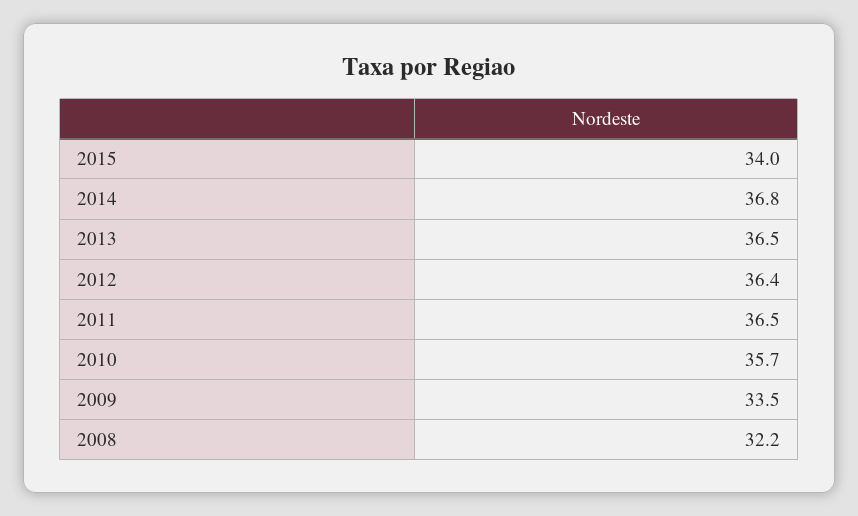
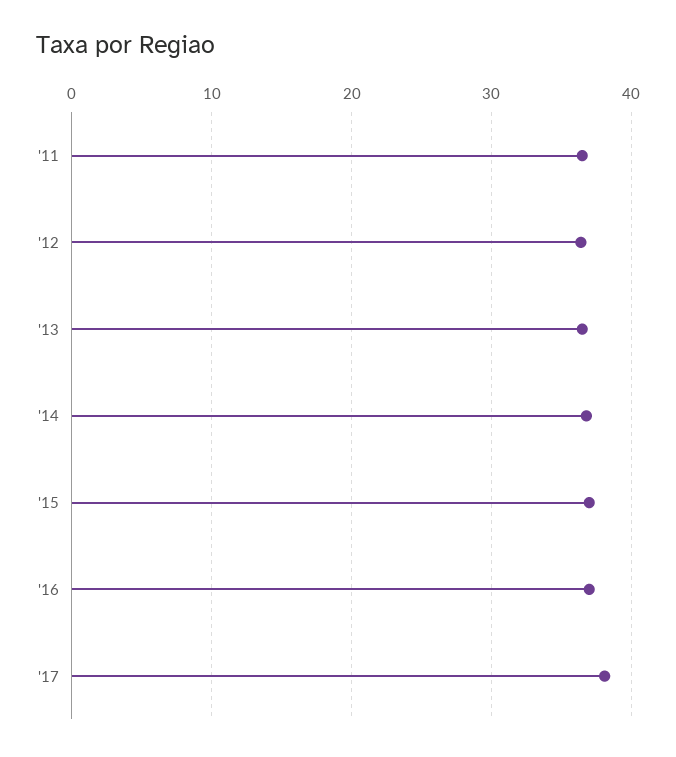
2015: 34 -> 37
2010: 35.7 -> none
2009: 33.5 -> none
2008: 32.2 -> none
'16: none -> 37
'17: none -> 38

